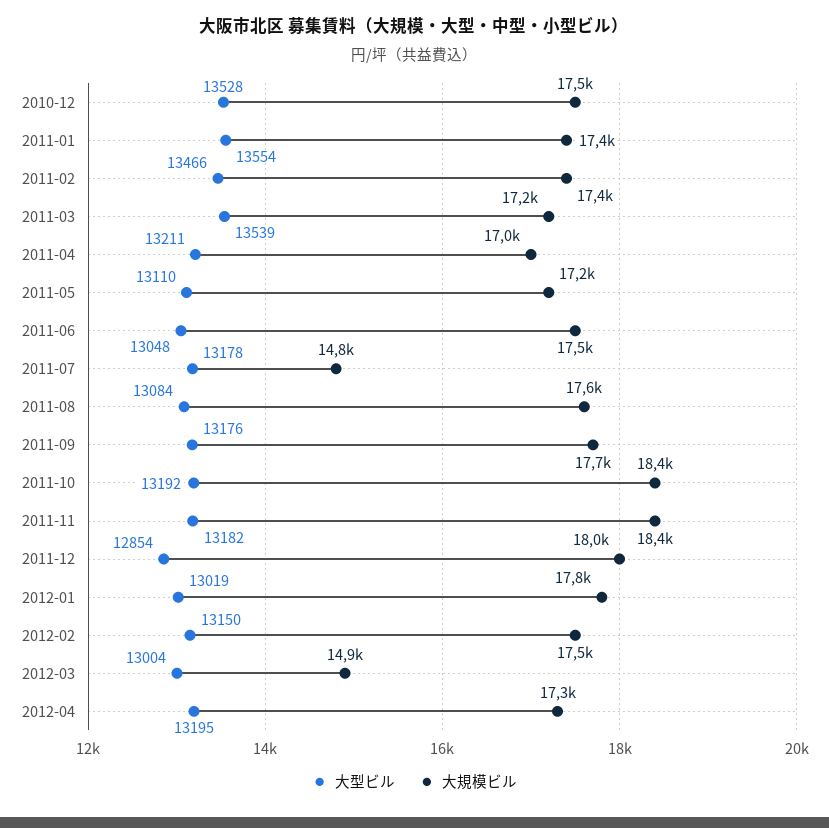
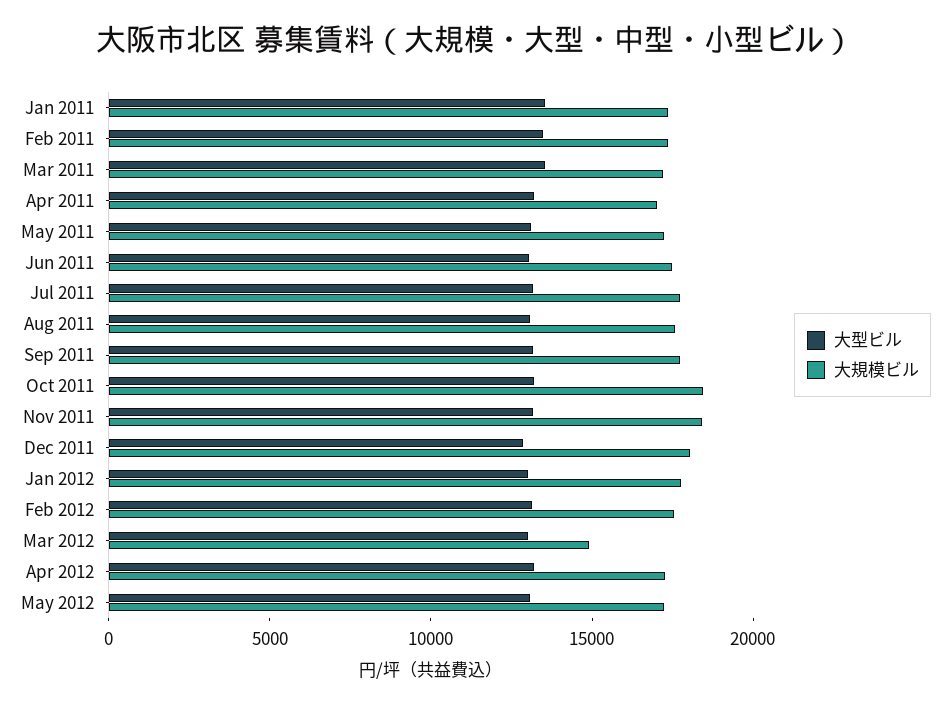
大型ビル, 2010-12: 13528 -> none
大規模ビル, 2010-12: 17500 -> none
大規模ビル, 2011-07: 14800 -> 18000
大型ビル, May 2012: none -> 13000
大規模ビル, May 2012: none -> 17000

